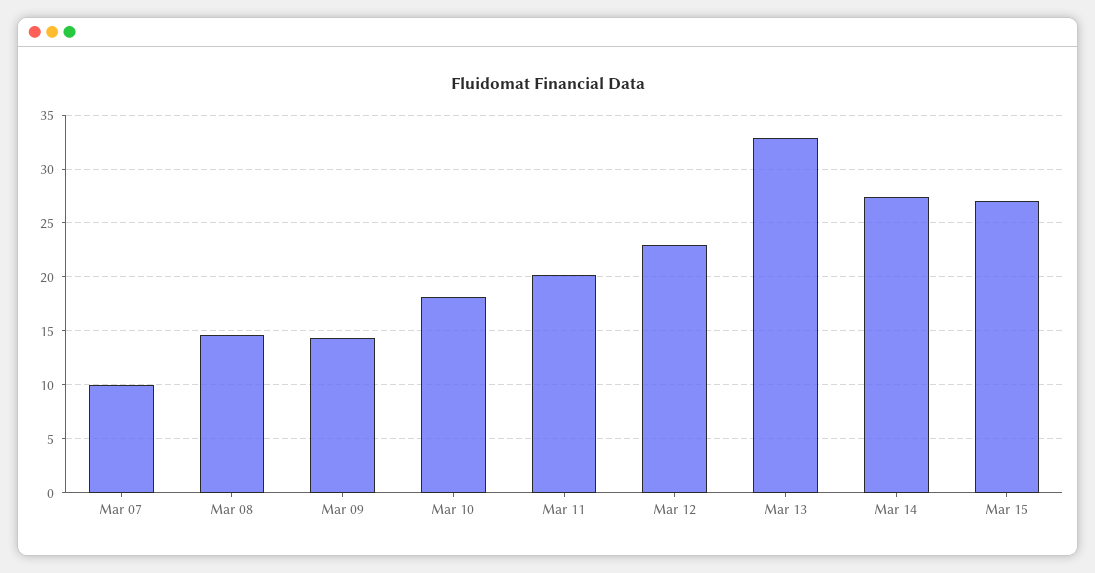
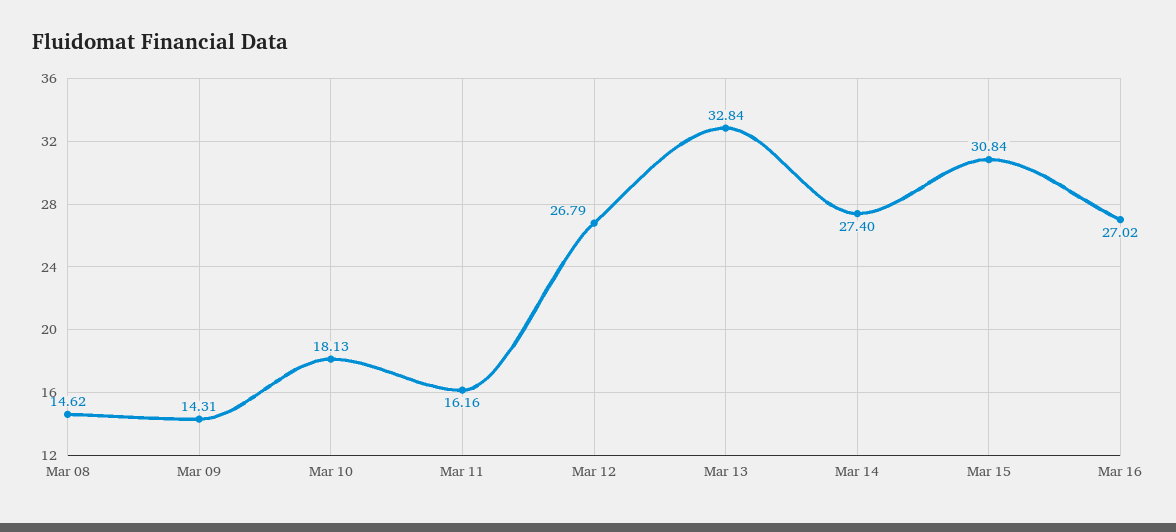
Mar 07: 10 -> none
Mar 11: 20 -> 16.16
Mar 12: 23 -> 26.79
Mar 15: 27 -> 30.84
Mar 16: none -> 27.02

